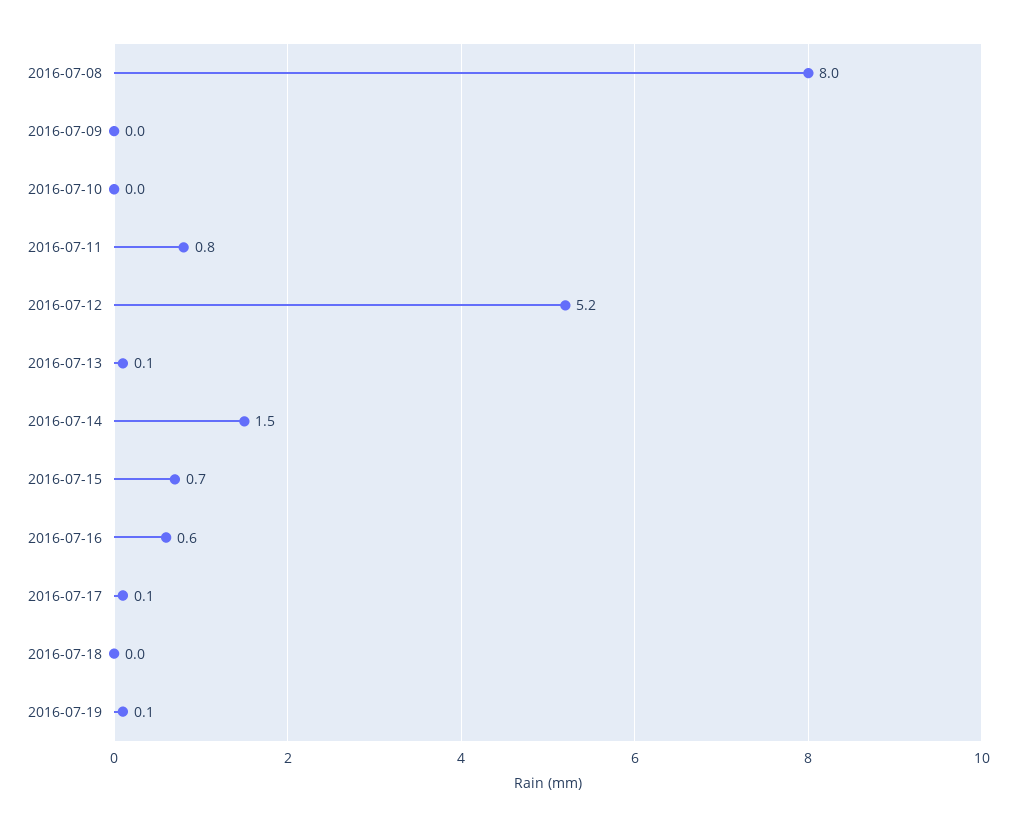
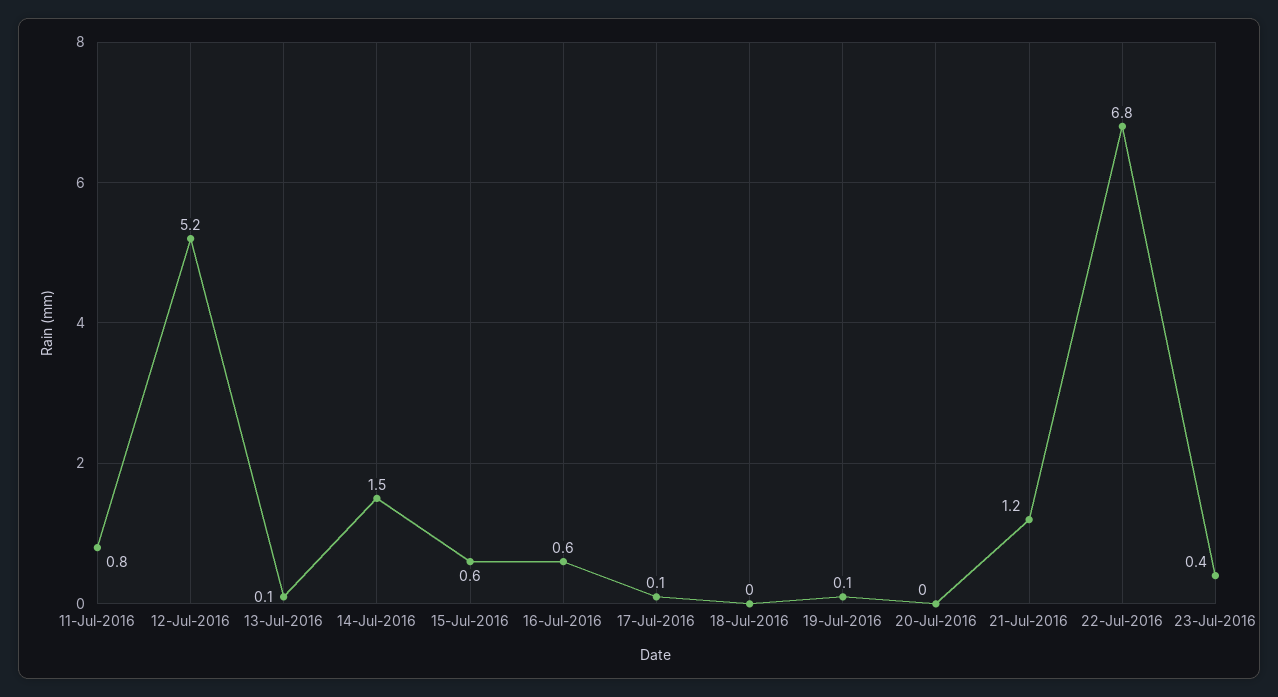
2016-07-08: 8 -> none
2016-07-09: 0 -> none
2016-07-10: 0 -> none
2016-07-15: 0.7 -> 0.6
20-Jul-2016: none -> 0
21-Jul-2016: none -> 1.2
22-Jul-2016: none -> 6.8
23-Jul-2016: none -> 0.4

